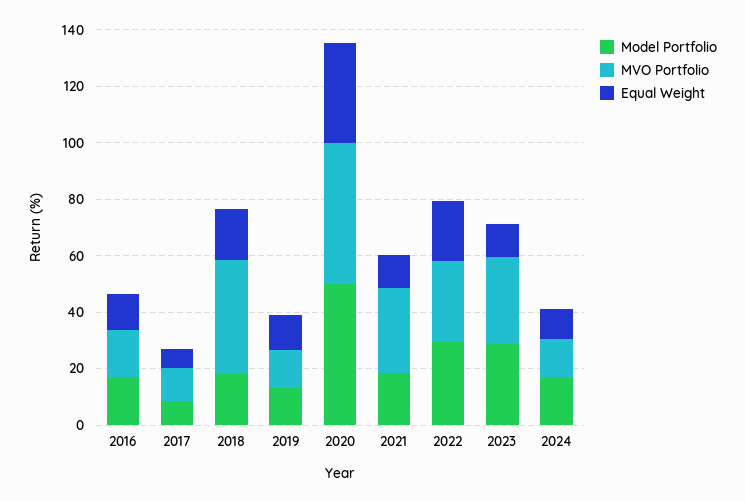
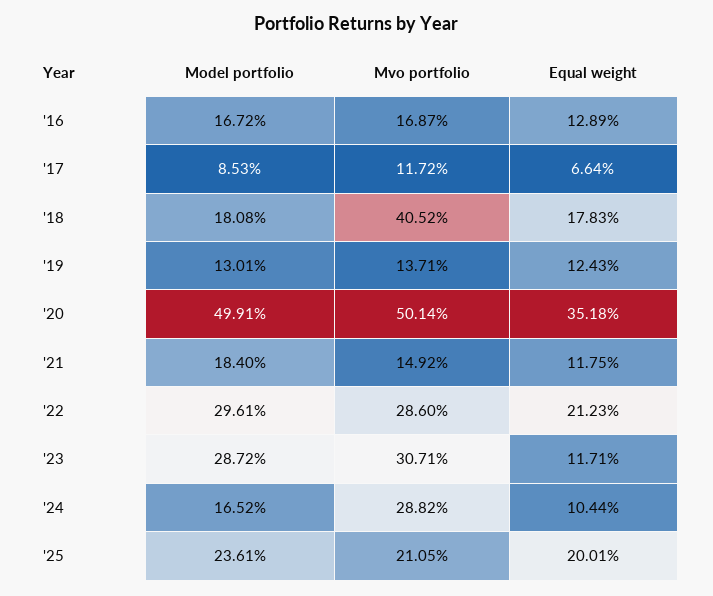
MVO Portfolio, 2021: 30 -> 14.92
MVO Portfolio, 2024: 15 -> 28.82
Model Portfolio, '25: none -> 23.61
MVO Portfolio, '25: none -> 21.05
Equal Weight, '25: none -> 20.01

